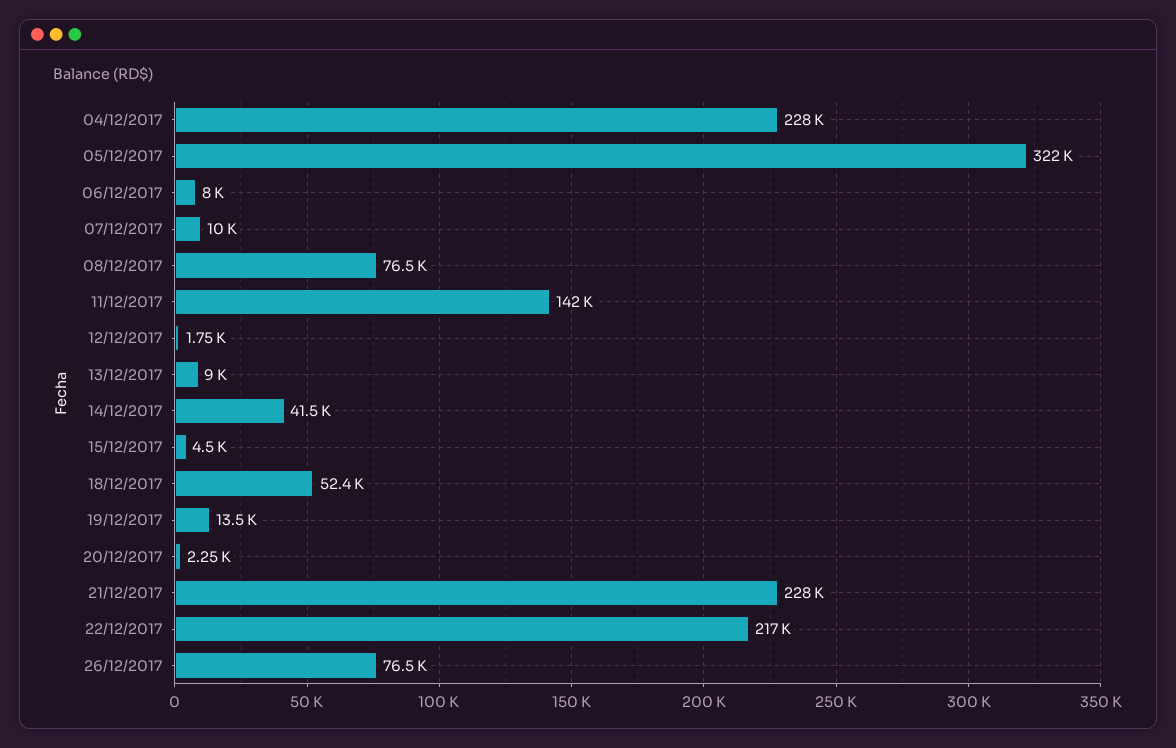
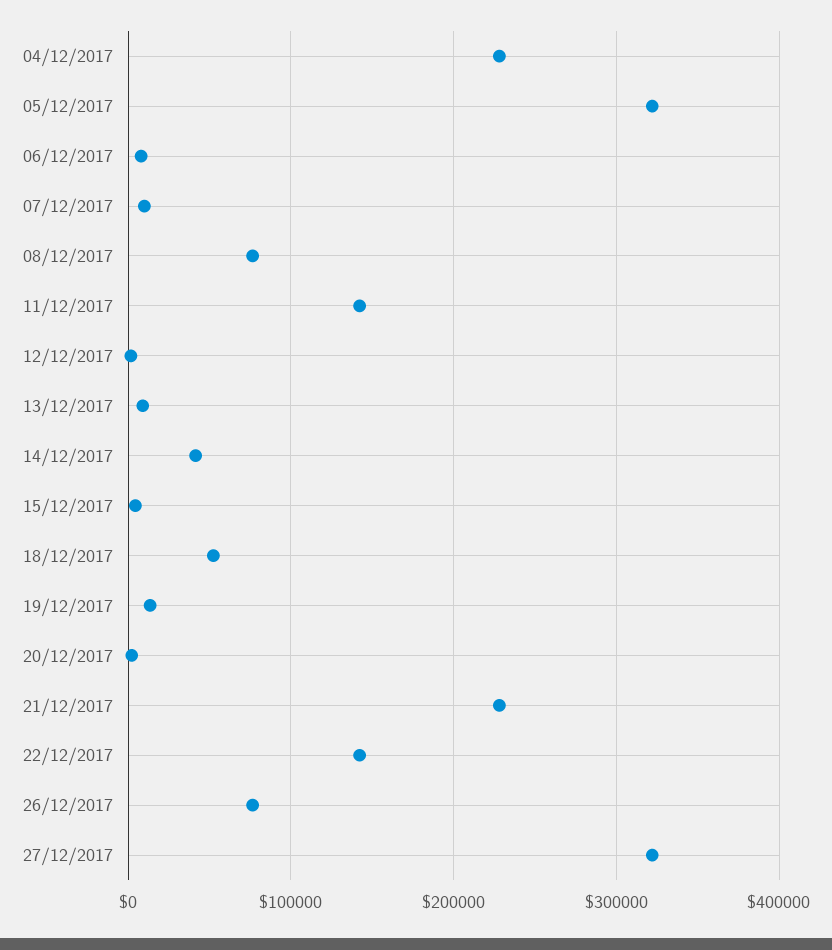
22/12/2017: 217000 -> 140000
27/12/2017: none -> 320000

